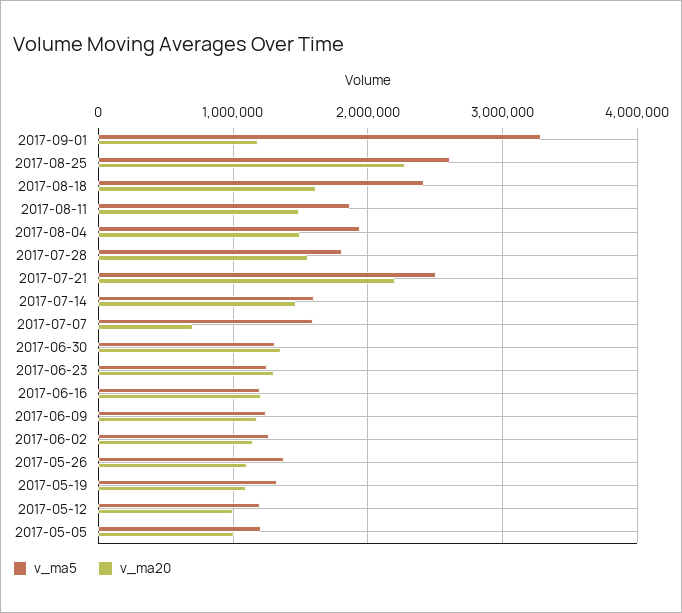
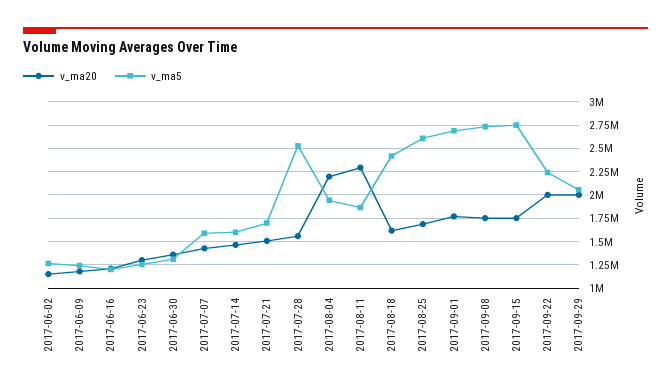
v_ma5, 2017-09-01: 3300000 -> 2750000
v_ma20, 2017-09-01: 1200000 -> 1750000
v_ma20, 2017-08-25: 2300000 -> 1750000
v_ma20, 2017-08-11: 1500000 -> 2250000
v_ma20, 2017-08-04: 1500000 -> 2250000
v_ma5, 2017-07-28: 1800000 -> 2500000
v_ma5, 2017-07-21: 2500000 -> 1750000
v_ma20, 2017-07-21: 2200000 -> 1500000
v_ma20, 2017-07-07: 700000 -> 1500000
v_ma5, 2017-05-26: 1400000 -> none
v_ma20, 2017-05-26: 1100000 -> none
v_ma5, 2017-05-19: 1300000 -> none
v_ma20, 2017-05-19: 1100000 -> none
v_ma5, 2017-05-12: 1200000 -> none
v_ma20, 2017-05-12: 1000000 -> none
v_ma5, 2017-05-05: 1200000 -> none
v_ma20, 2017-05-05: 1000000 -> none
v_ma20, 2017-09-08: none -> 1750000
v_ma5, 2017-09-08: none -> 2750000
v_ma20, 2017-09-15: none -> 1750000
v_ma5, 2017-09-15: none -> 2750000
v_ma20, 2017-09-22: none -> 2000000
v_ma5, 2017-09-22: none -> 2250000
v_ma20, 2017-09-29: none -> 2000000
v_ma5, 2017-09-29: none -> 2000000

